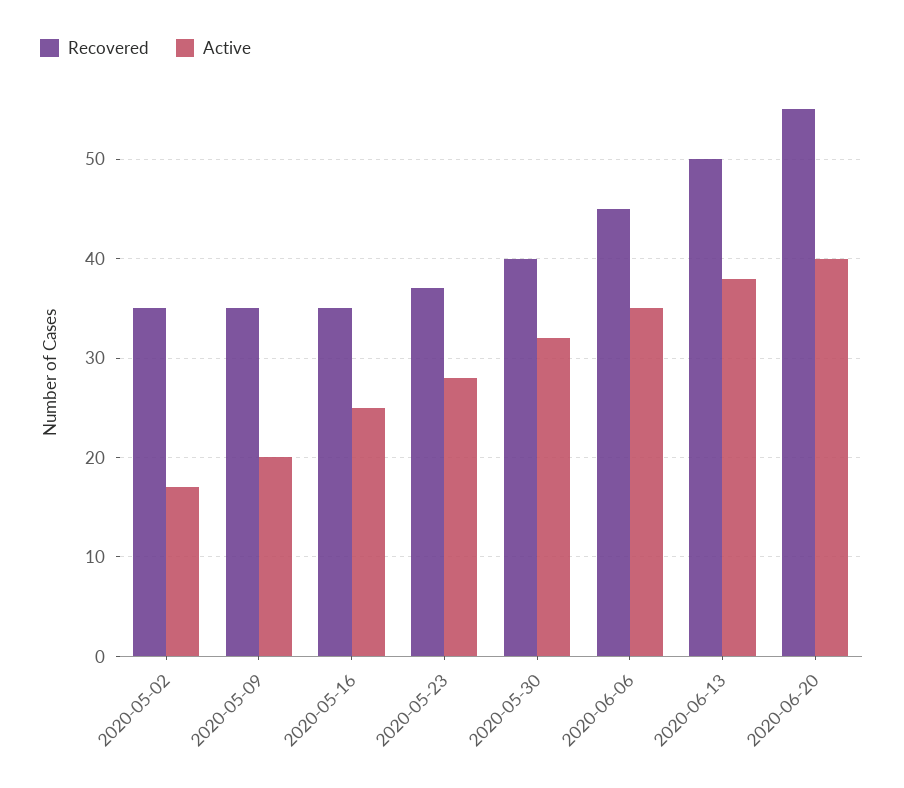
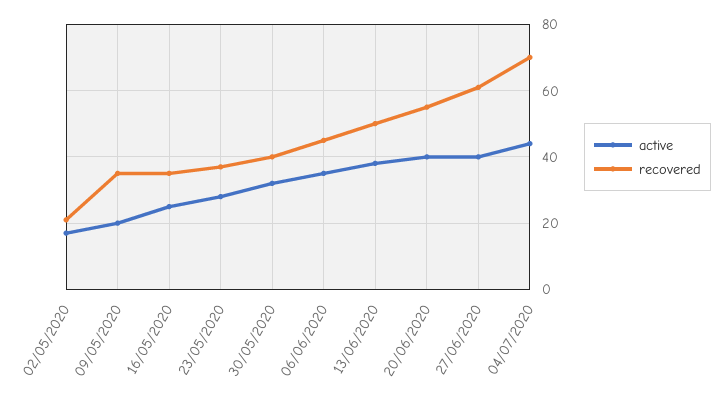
Recovered, 2020-05-02: 35 -> 20
Active, 27/06/2020: none -> 40
Recovered, 27/06/2020: none -> 60
Active, 04/07/2020: none -> 45
Recovered, 04/07/2020: none -> 70

